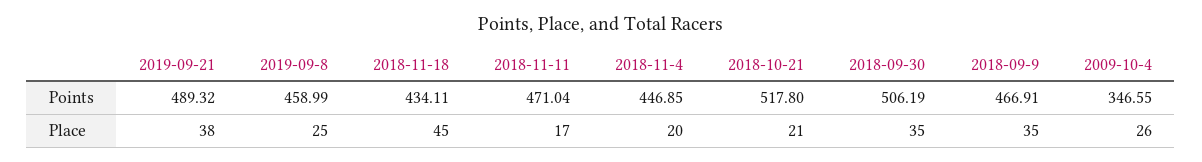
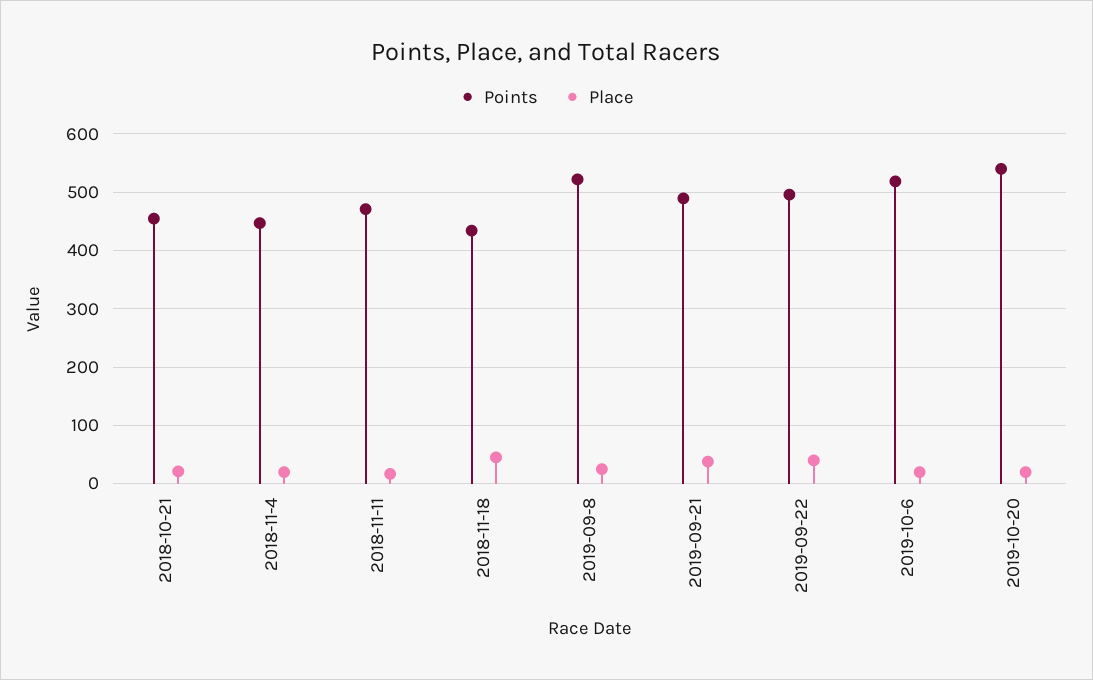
Points, 2019-09-8: 458.99 -> 520
Points, 2018-10-21: 517.8 -> 460
Points, 2018-09-30: 506.19 -> none
Points, 2018-09-9: 466.91 -> none
Points, 2009-10-4: 346.55 -> none
Place, 2018-09-30: 35 -> none
Place, 2018-09-9: 35 -> none
Place, 2009-10-4: 26 -> none
Points, 2019-09-22: none -> 500
Place, 2019-09-22: none -> 40
Points, 2019-10-6: none -> 520
Place, 2019-10-6: none -> 20
Points, 2019-10-20: none -> 540
Place, 2019-10-20: none -> 20

